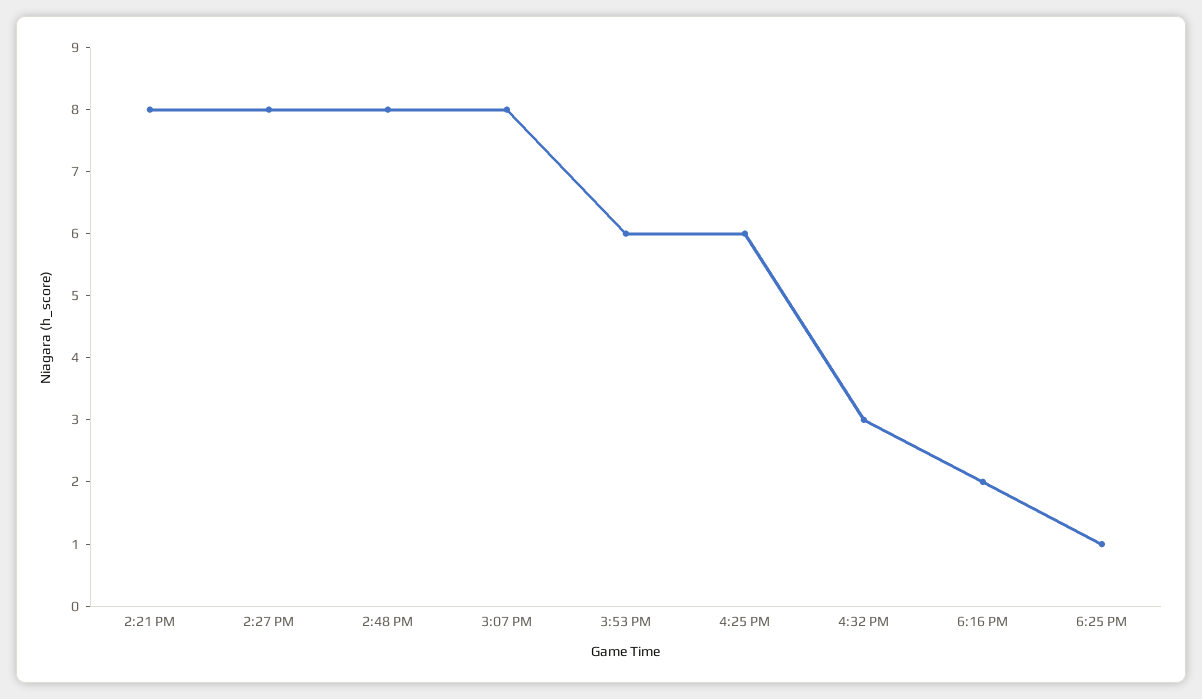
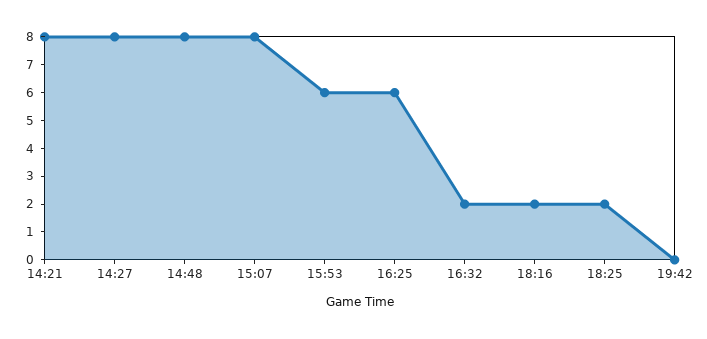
4:32 PM: 3 -> 2
6:25 PM: 1 -> 2
19:42: none -> 0

